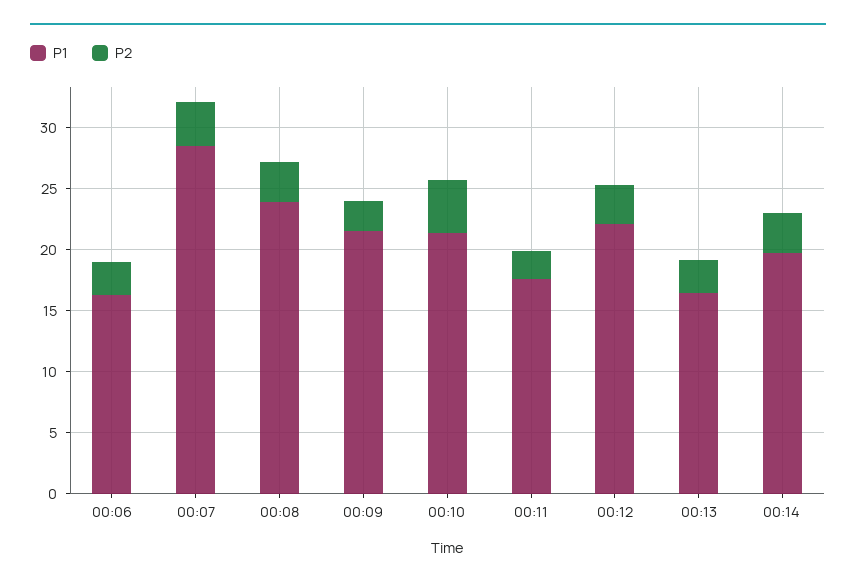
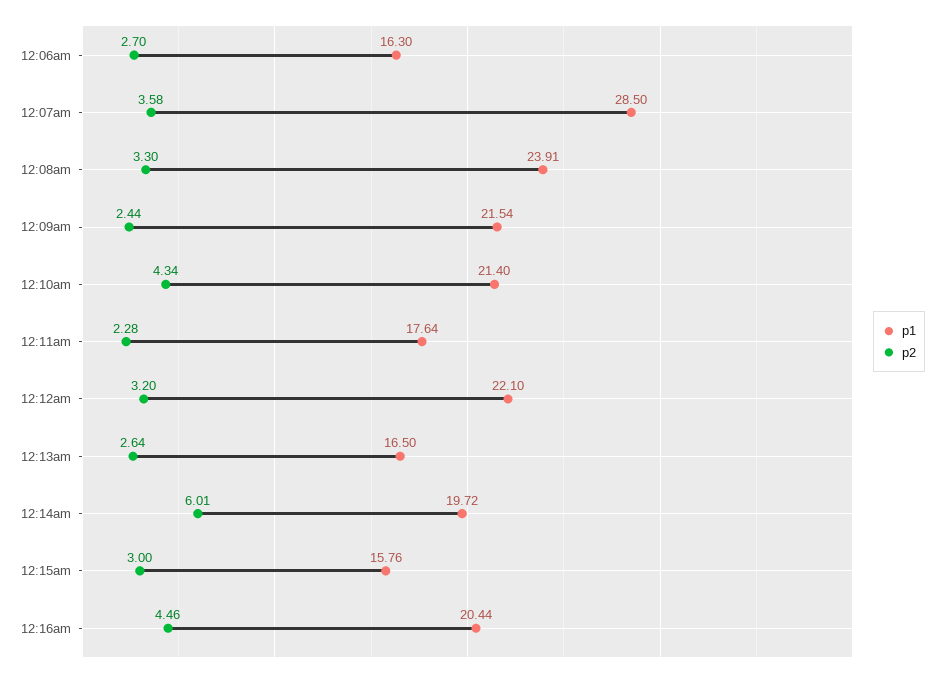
P2, 00:14: 3 -> 6.01
P1, 12:15am: none -> 15.76
P2, 12:15am: none -> 3
P1, 12:16am: none -> 20.44
P2, 12:16am: none -> 4.46

